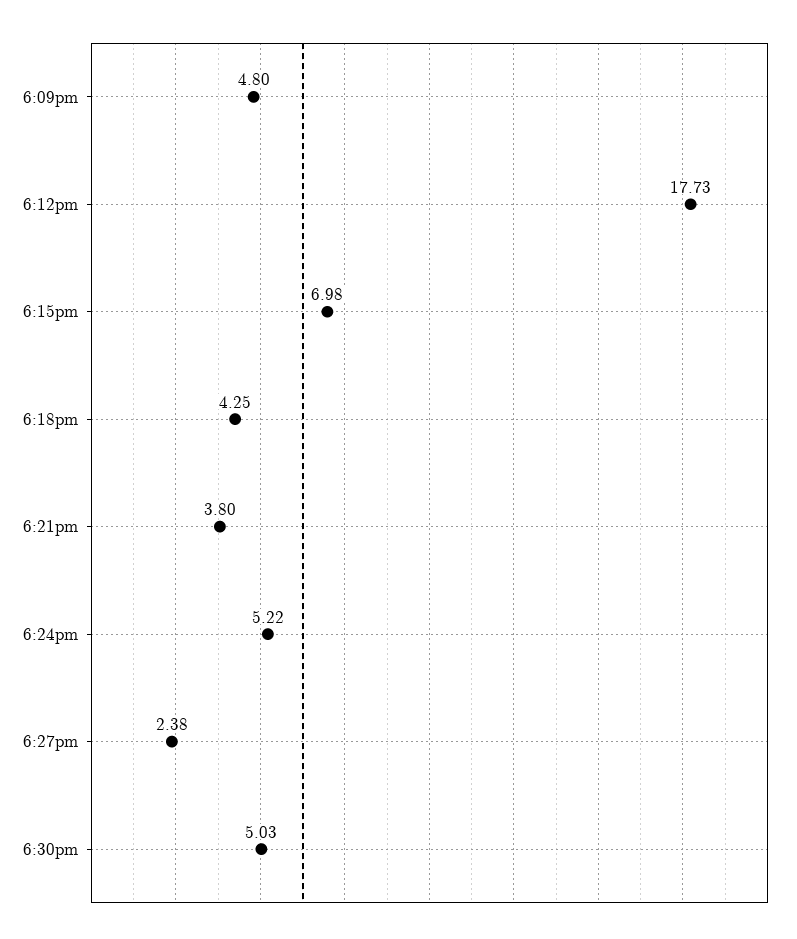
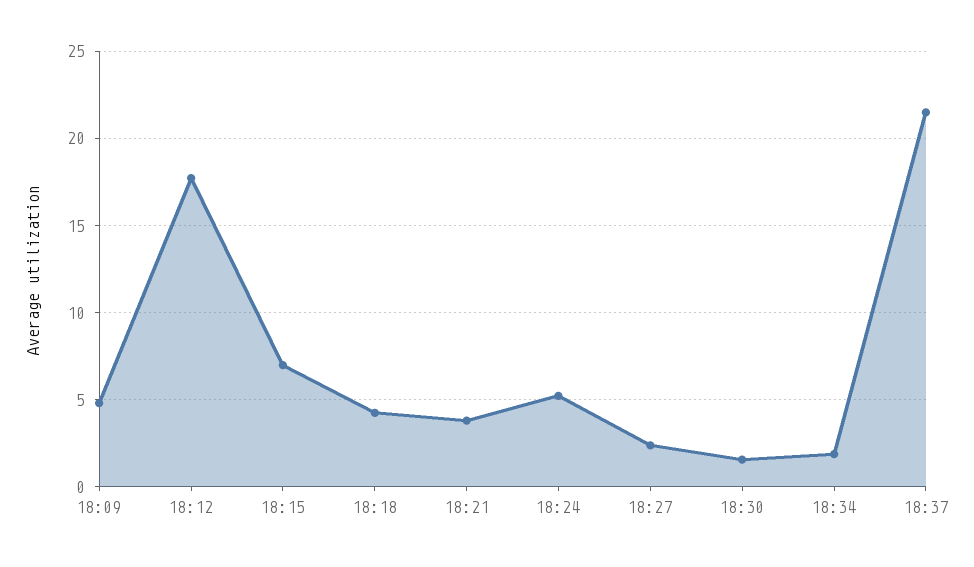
6:30pm: 5.03 -> 1.5
18:34: none -> 2
18:37: none -> 21.5

